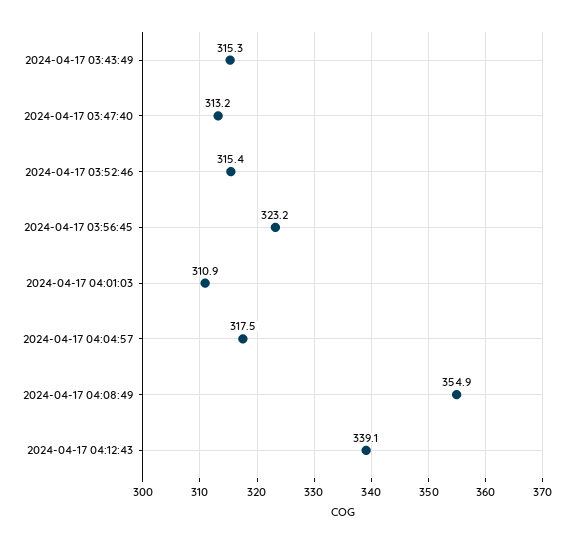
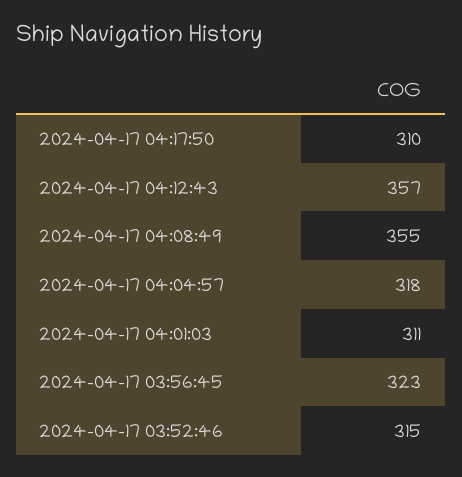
2024-04-17 03:43:49: 315.3 -> none
2024-04-17 03:47:40: 313.2 -> none
2024-04-17 04:12:43: 339.1 -> 357
2024-04-17 04:17:50: none -> 310

